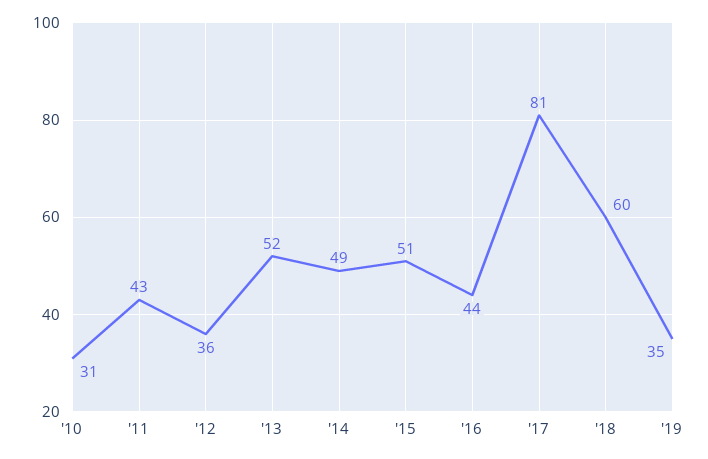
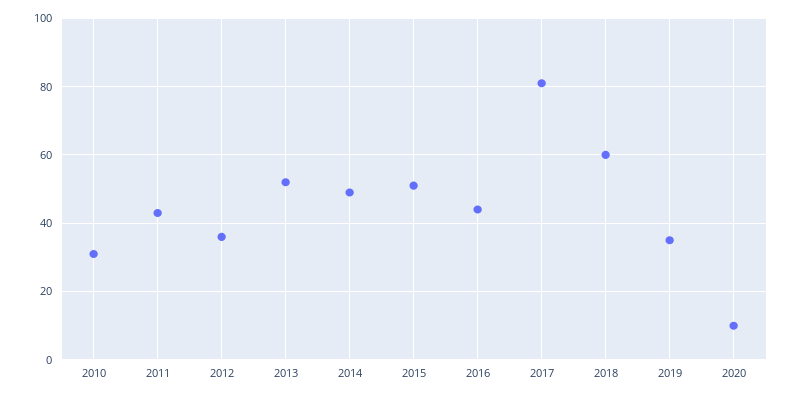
2020: none -> 10

